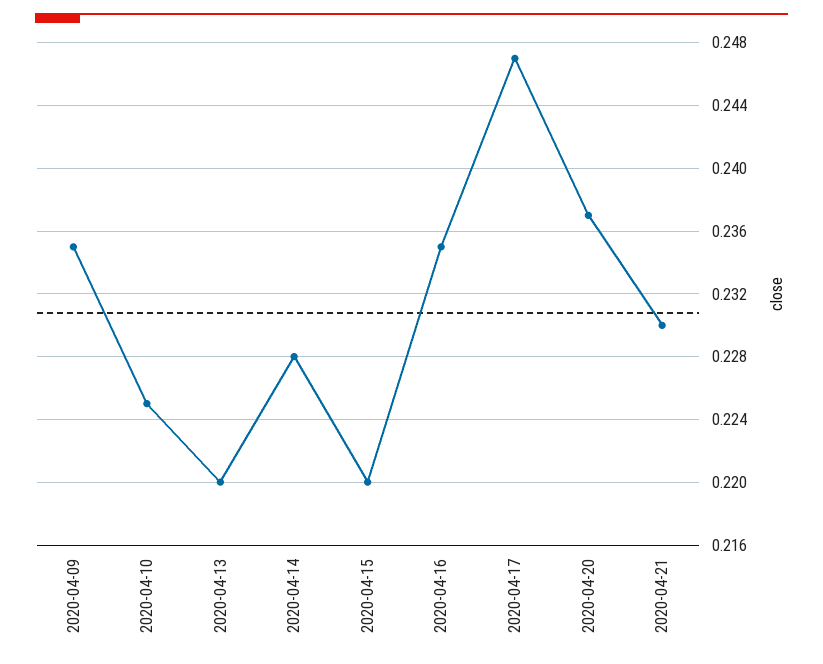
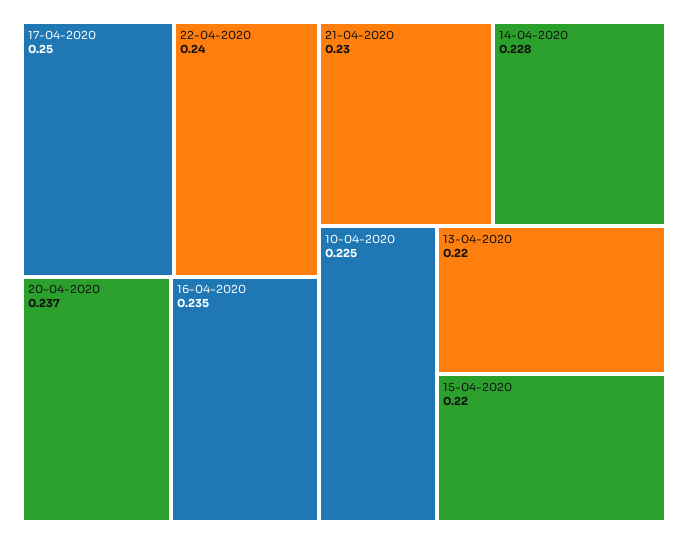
2020-04-09: 0.235 -> none
2020-04-17: 0.247 -> 0.25
22-04-2020: none -> 0.24

